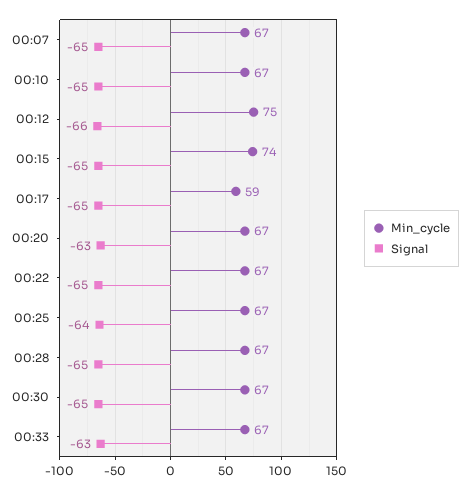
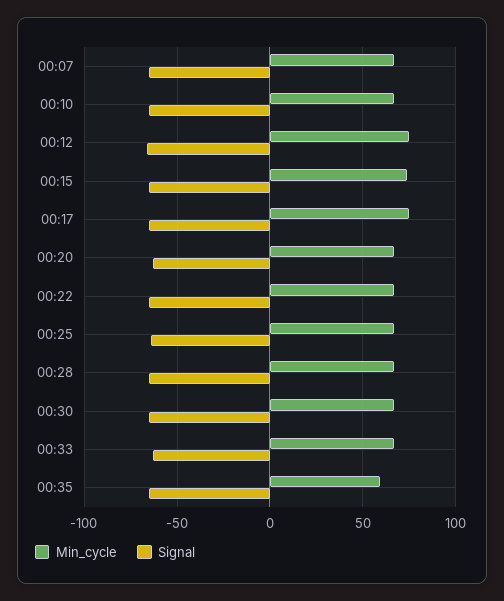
Min_cycle, 00:17: 59 -> 75
Min_cycle, 00:35: none -> 60
Signal, 00:35: none -> -65

